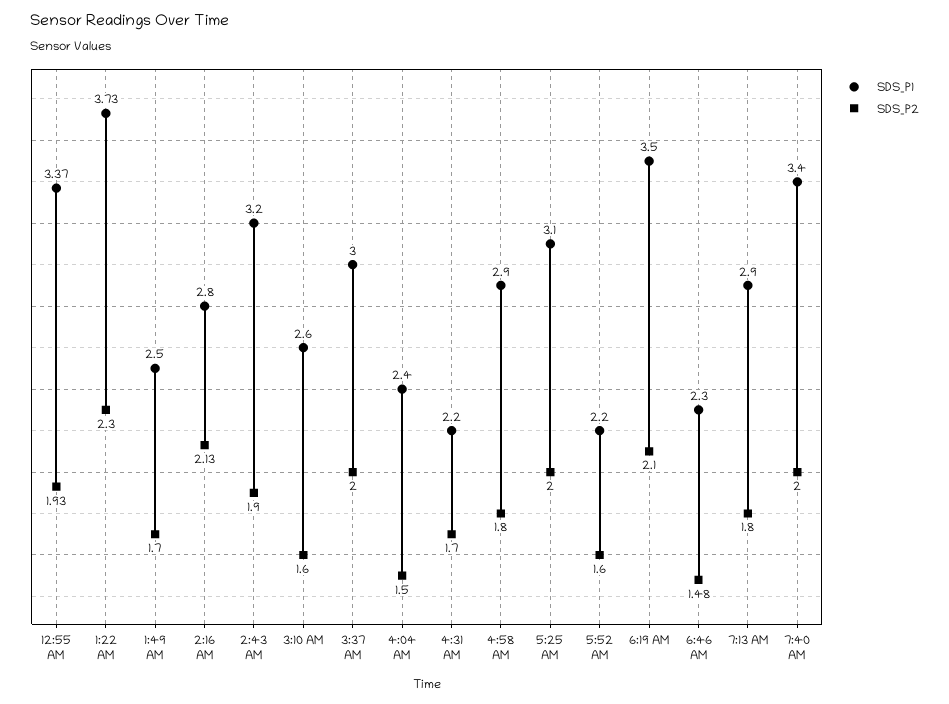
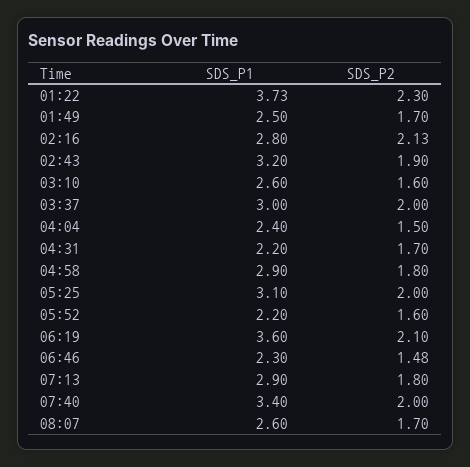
SDS_P1, 12:55 AM: 3.37 -> none
SDS_P2, 12:55 AM: 1.93 -> none
SDS_P1, 6:19 AM: 3.5 -> 3.6
SDS_P1, 08:07: none -> 2.6
SDS_P2, 08:07: none -> 1.7

